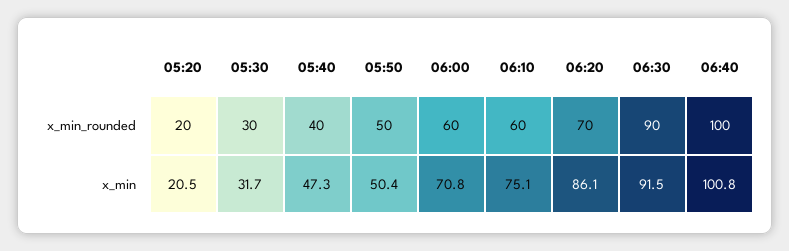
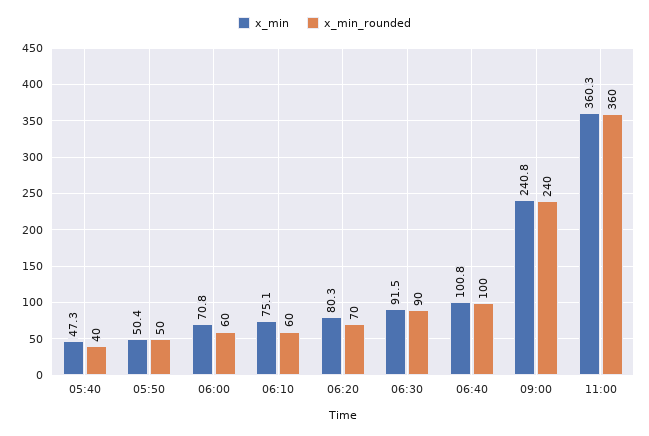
x_min_rounded, 05:20: 20 -> none
x_min_rounded, 05:30: 30 -> none
x_min, 05:20: 20.5 -> none
x_min, 05:30: 31.7 -> none
x_min, 06:20: 86.1 -> 80.3
x_min, 09:00: none -> 240.8
x_min_rounded, 09:00: none -> 240
x_min, 11:00: none -> 360.3
x_min_rounded, 11:00: none -> 360

